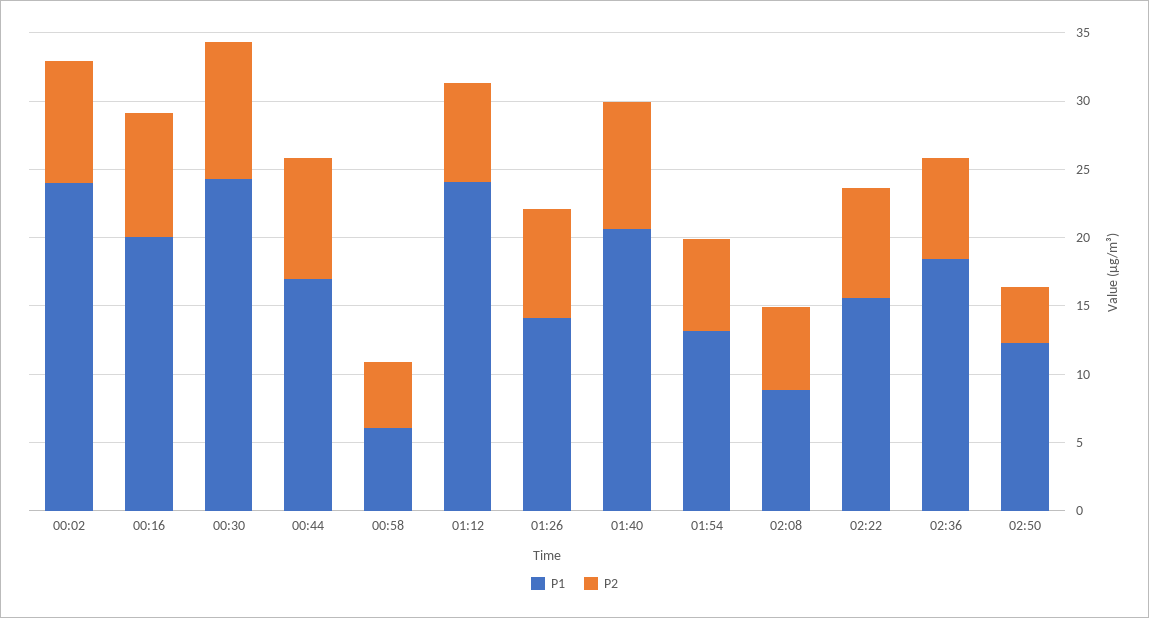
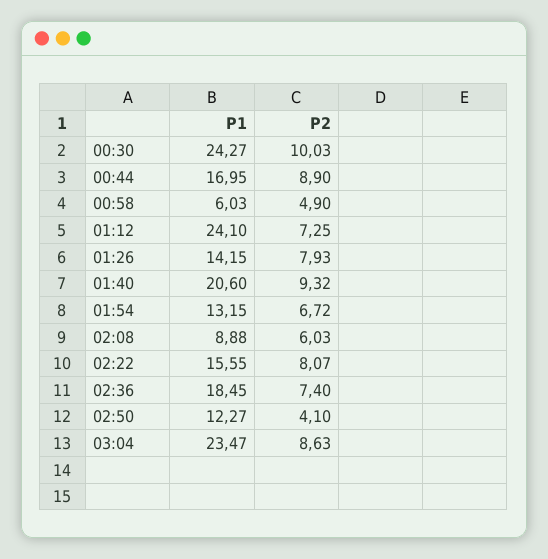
P1, 00:02: 24 -> none
P2, 00:02: 9 -> none
P1, 00:16: 20 -> none
P2, 00:16: 9 -> none
P1, 03:04: none -> 23.47
P2, 03:04: none -> 8.63

